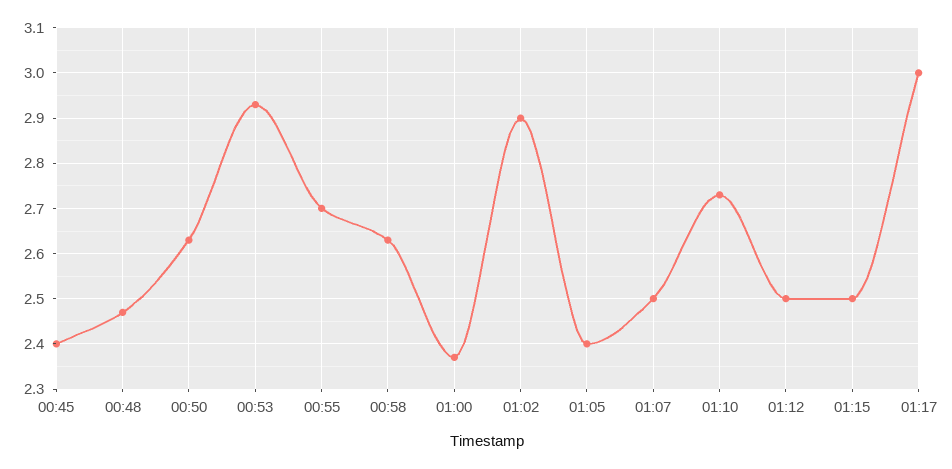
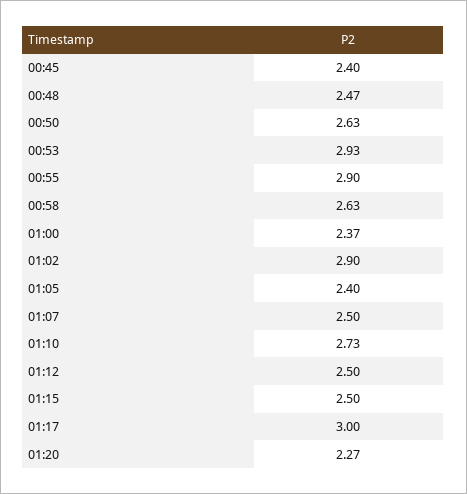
00:55: 2.7 -> 2.9
01:20: none -> 2.27

